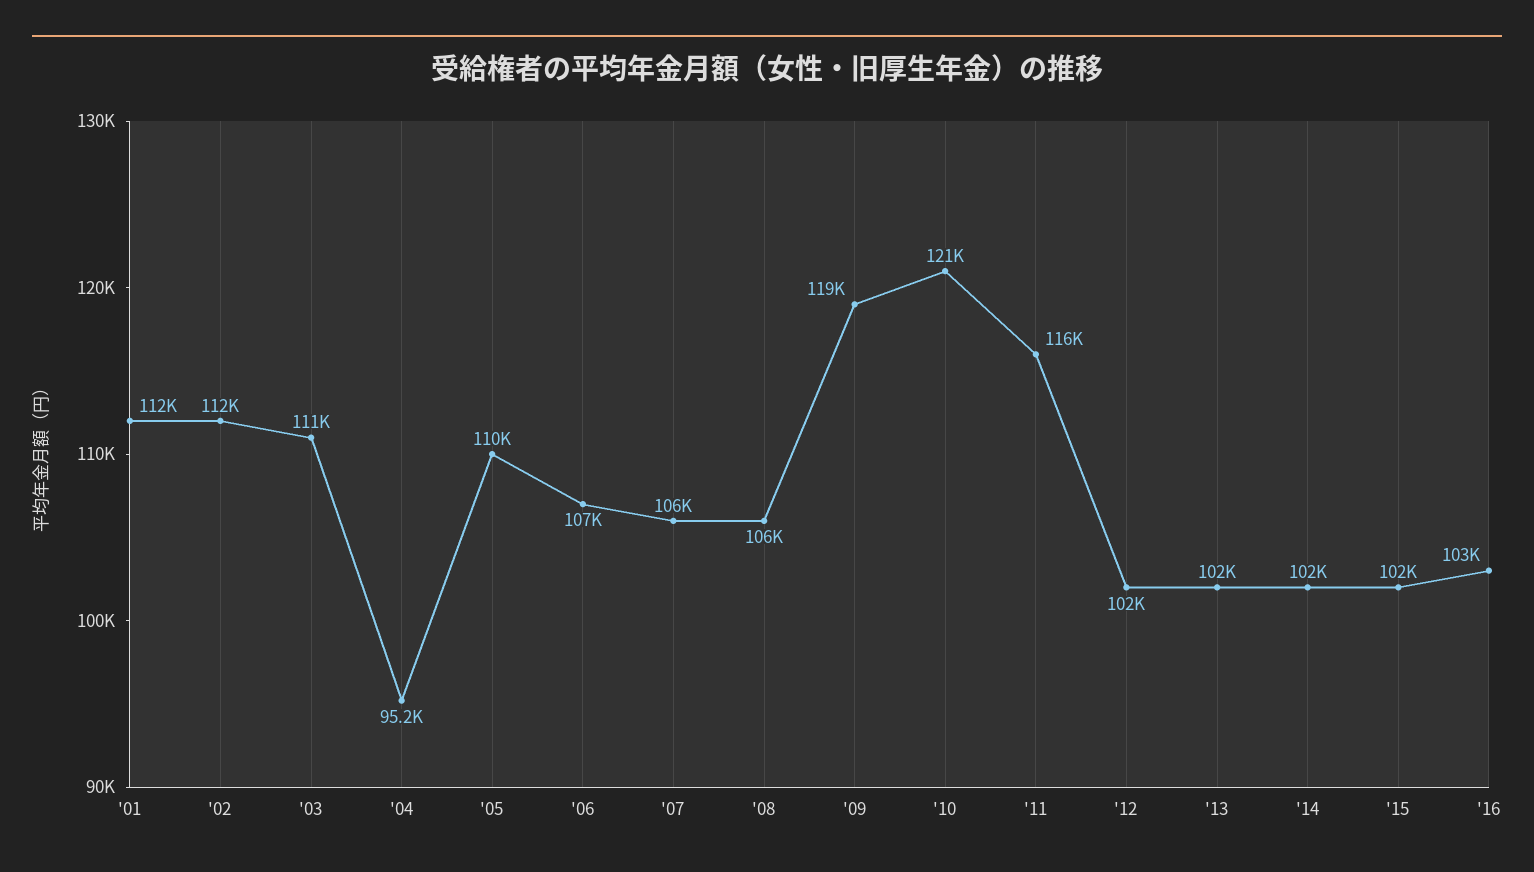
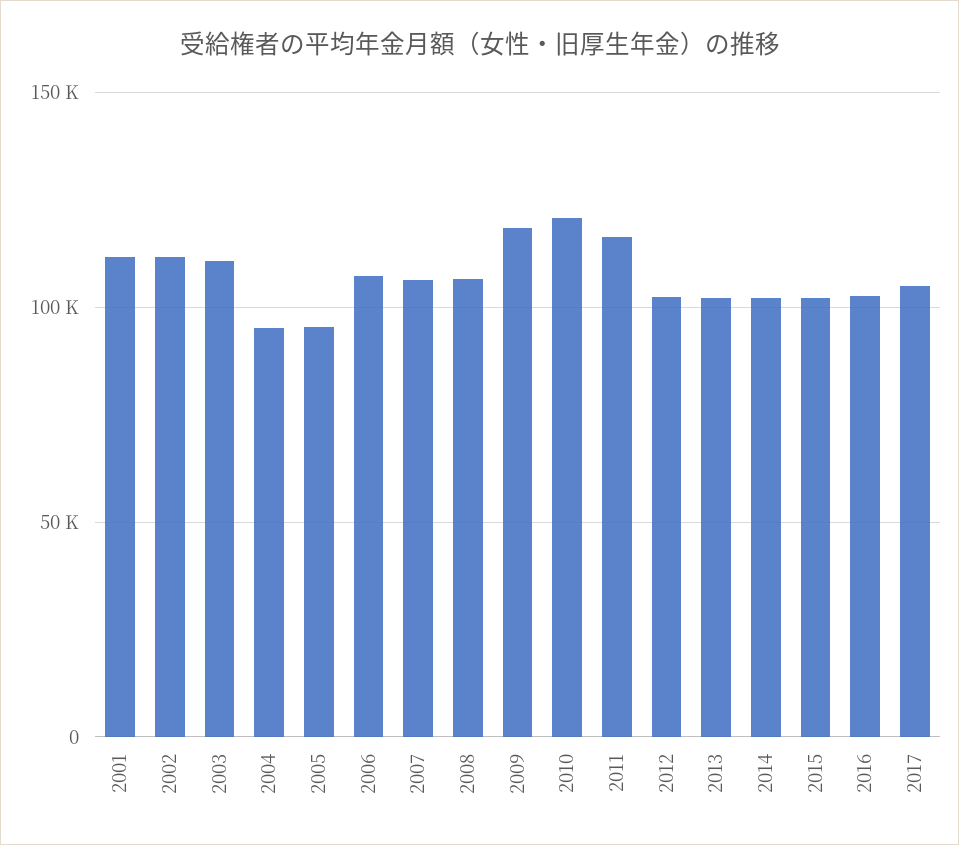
'05: 110000 -> 95000
2017: none -> 105000

